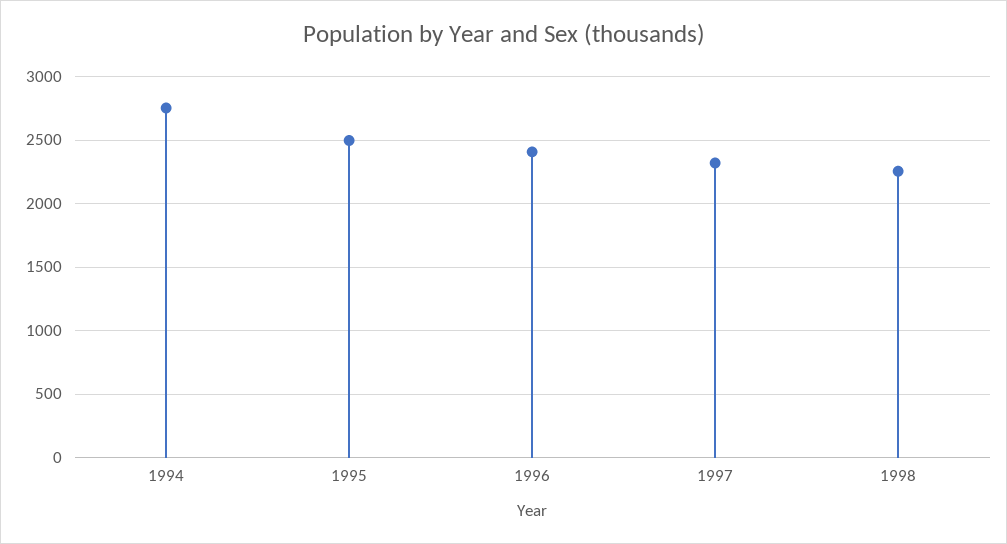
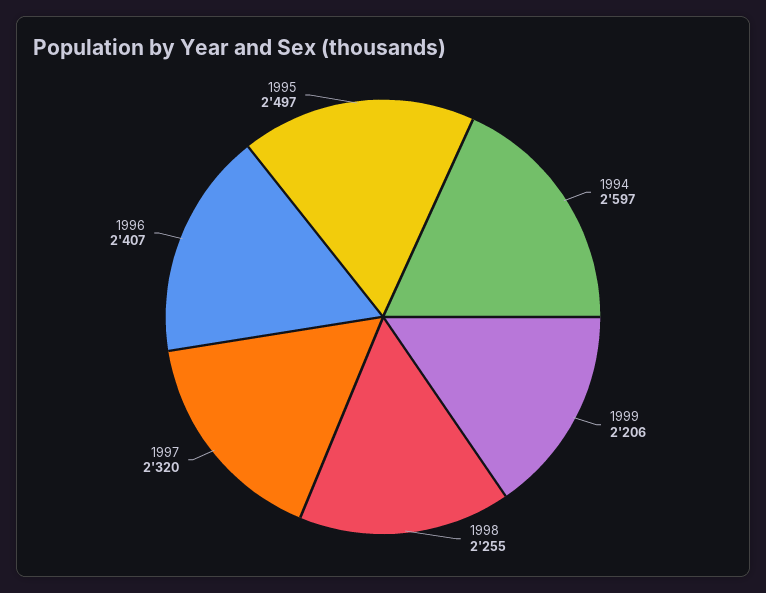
1994: 2750 -> 2597
1999: none -> 2206

